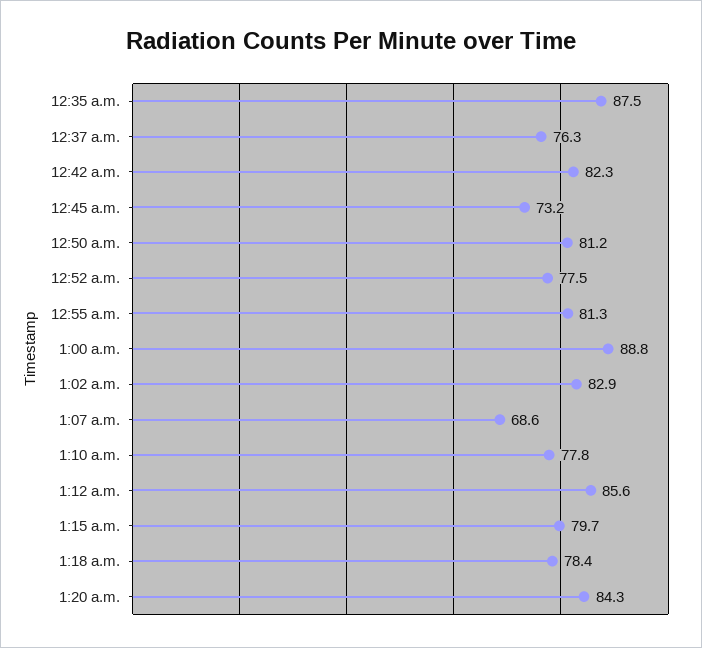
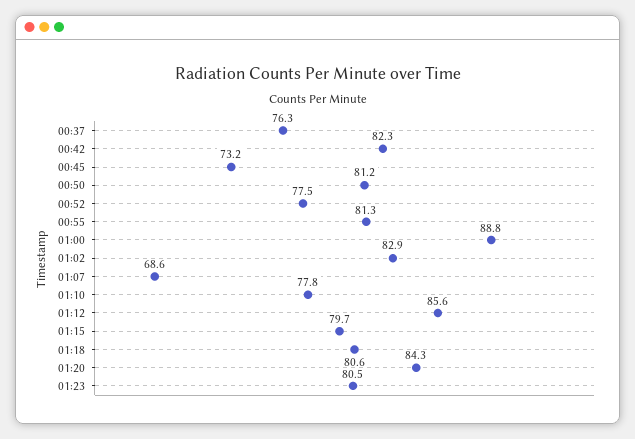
12:35 a.m.: 87.5 -> none
1:18 a.m.: 78.4 -> 80.6
01:23: none -> 80.5

